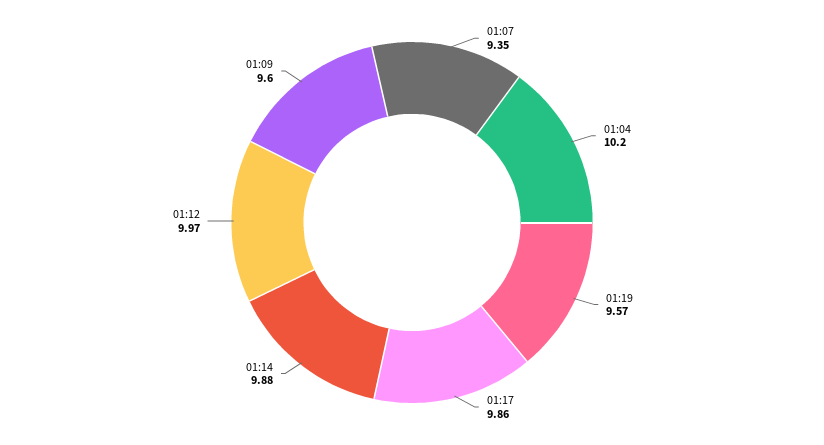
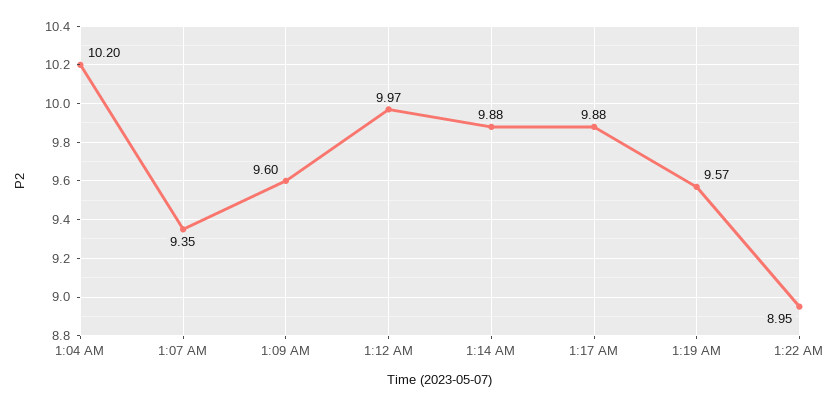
01:17: 9.86 -> 9.88
1:22 AM: none -> 8.95

